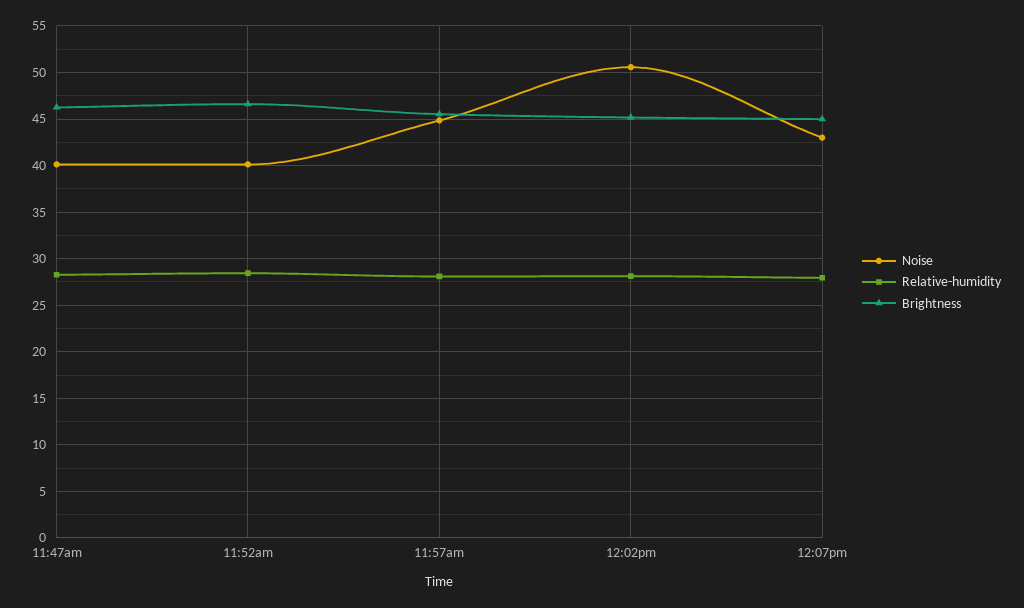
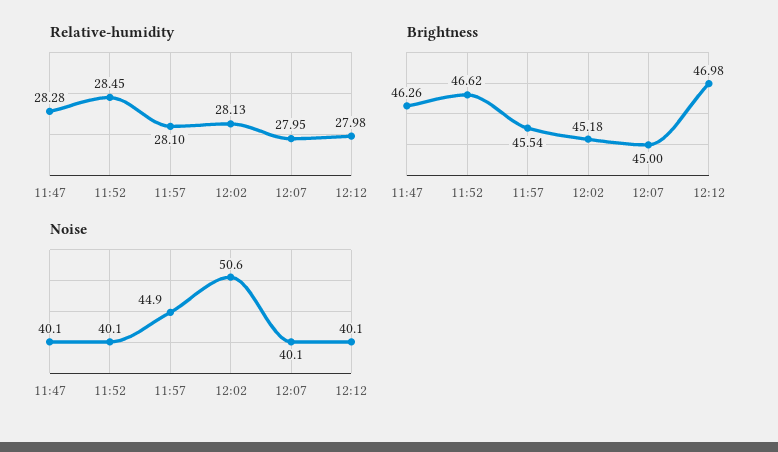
Noise, 12:07pm: 43 -> 40.1
Relative-humidity, 12:12: none -> 27.98
Brightness, 12:12: none -> 46.98
Noise, 12:12: none -> 40.1

